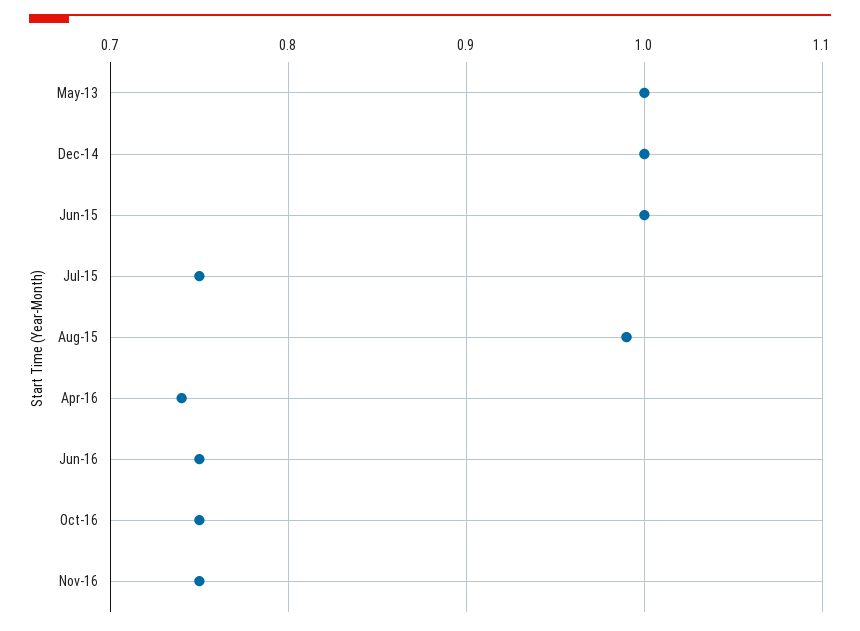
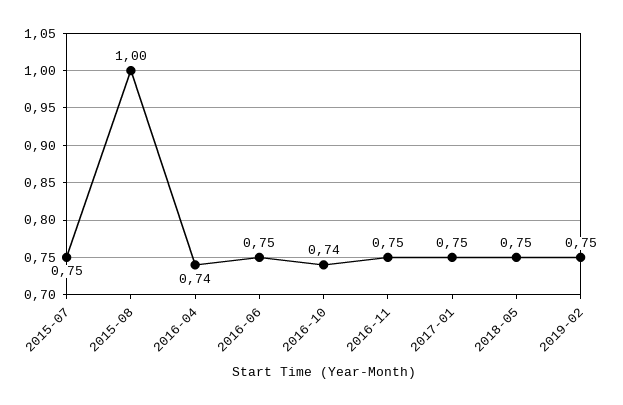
May-13: 1 -> none
Dec-14: 1 -> none
Jun-15: 1 -> none
Aug-15: 0.99 -> 1
Oct-16: 0.75 -> 0.74
2017-01: none -> 0.75
2018-05: none -> 0.75
2019-02: none -> 0.75

